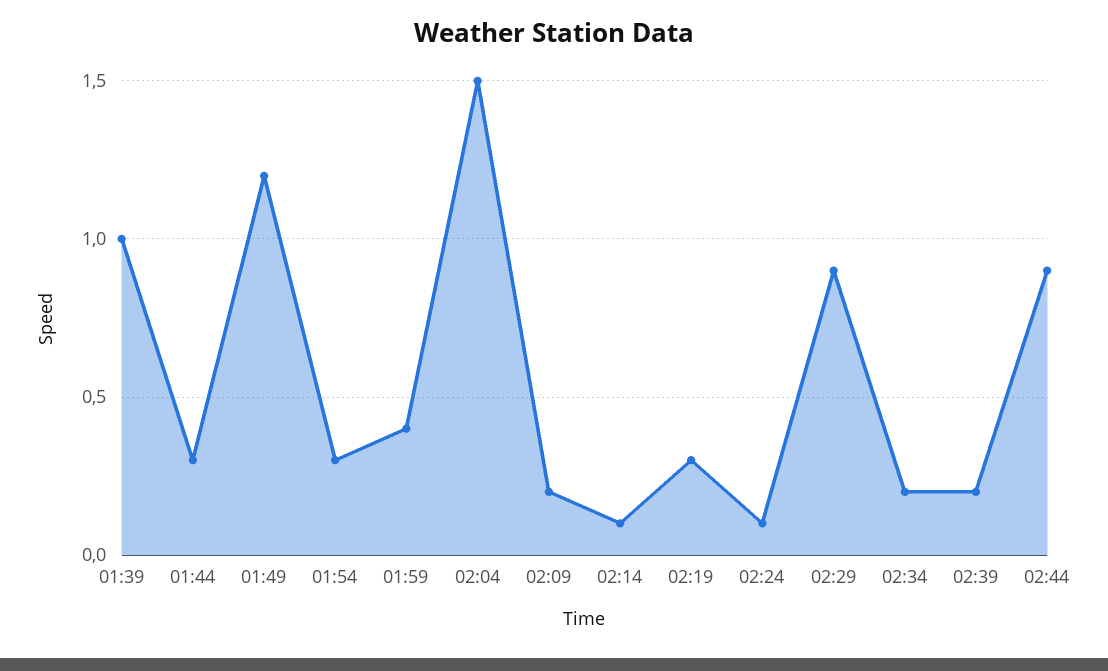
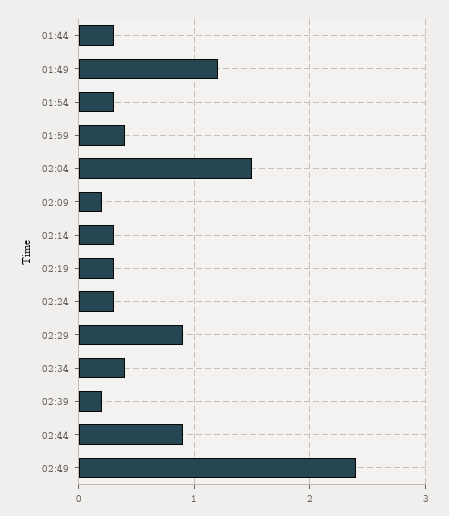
01:39: 1 -> none
02:14: 0.1 -> 0.3
02:24: 0.1 -> 0.3
02:34: 0.2 -> 0.4
02:49: none -> 2.4

